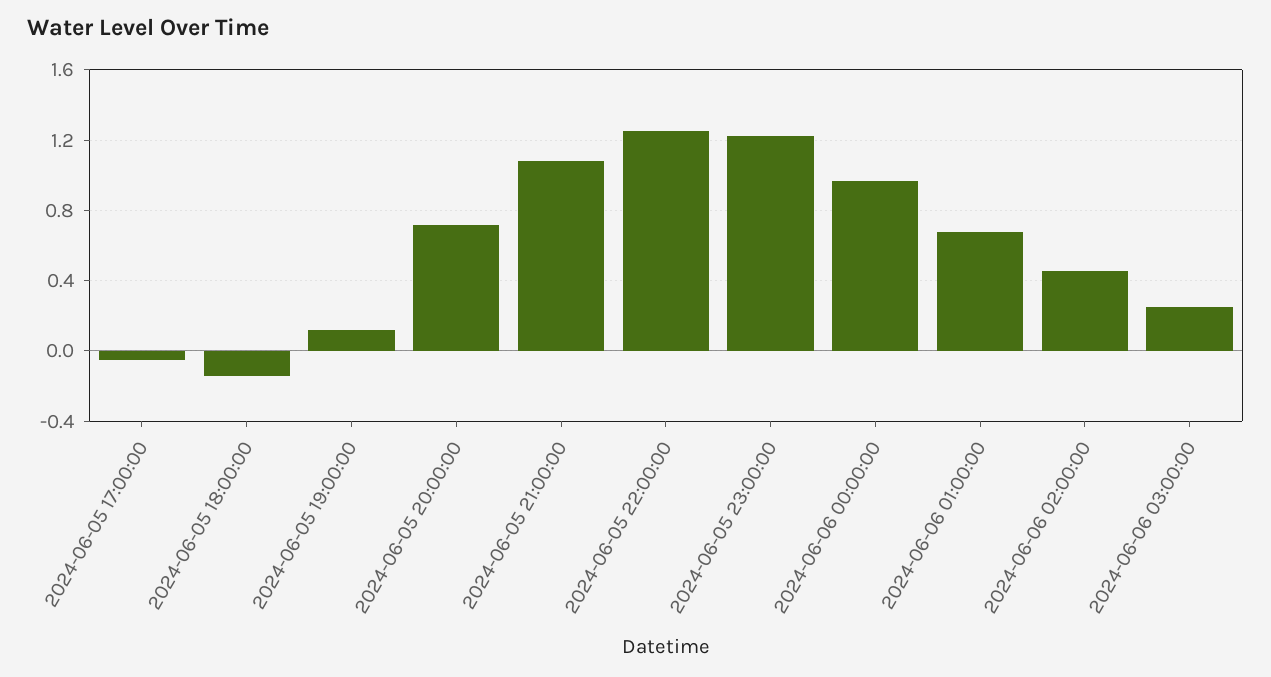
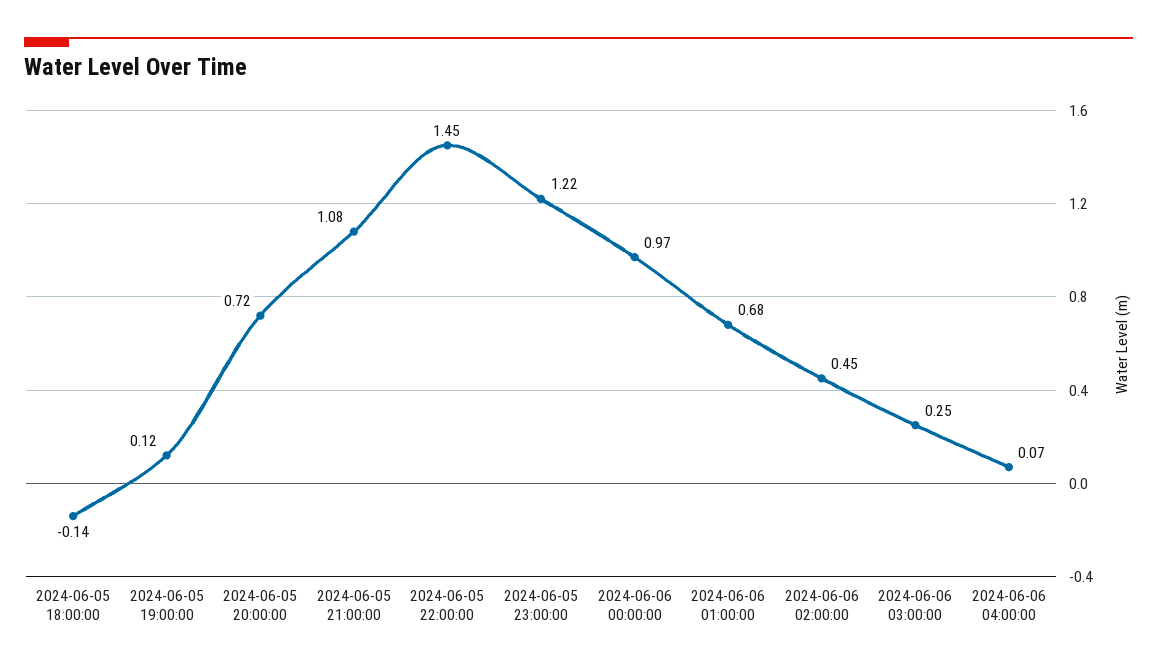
2024-06-05 17:00:00: -0.05 -> none
2024-06-05 22:00:00: 1.25 -> 1.45
2024-06-06 04:00:00: none -> 0.07

